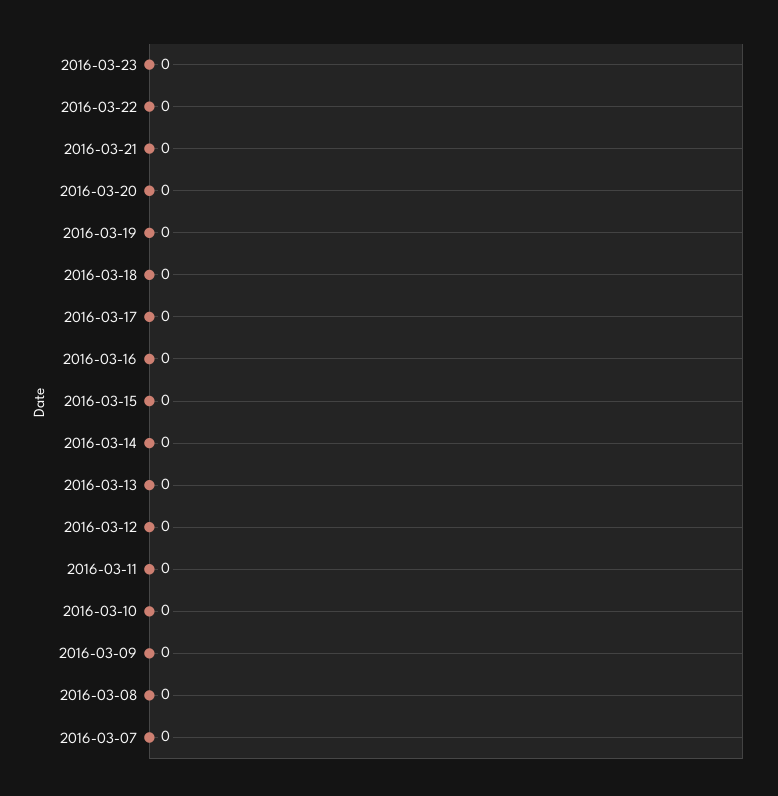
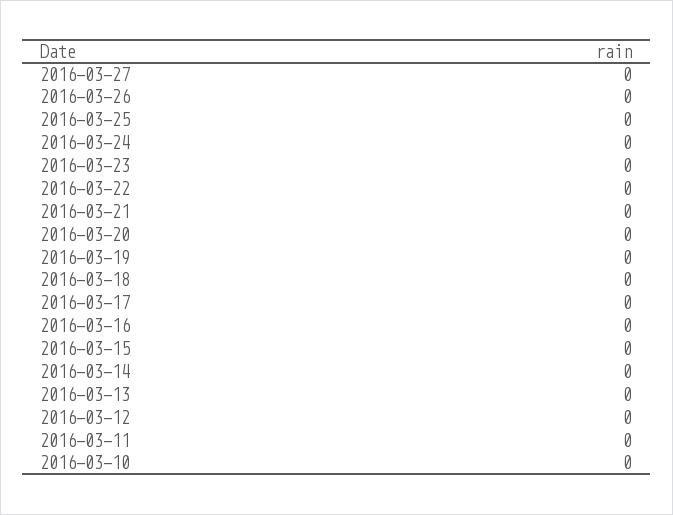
2016-03-09: 0 -> none
2016-03-08: 0 -> none
2016-03-07: 0 -> none
2016-03-27: none -> 0
2016-03-26: none -> 0
2016-03-25: none -> 0
2016-03-24: none -> 0

